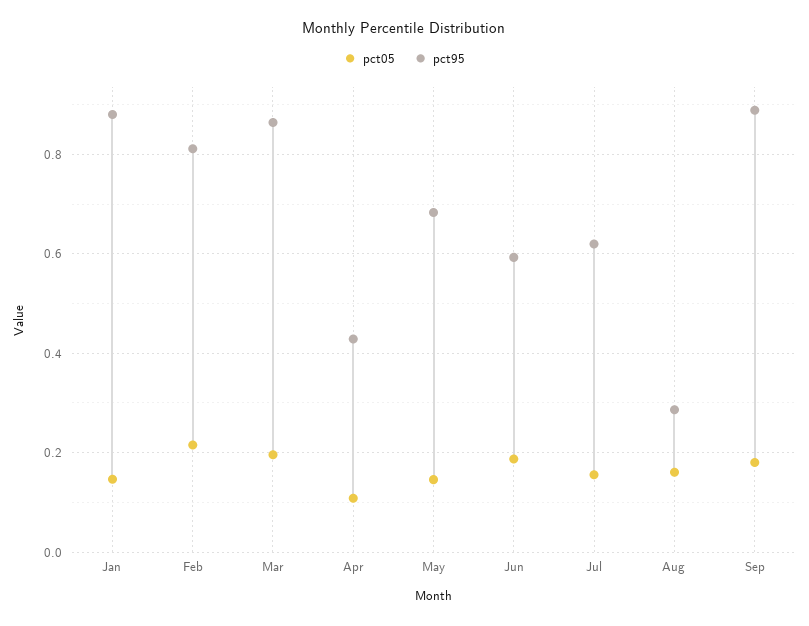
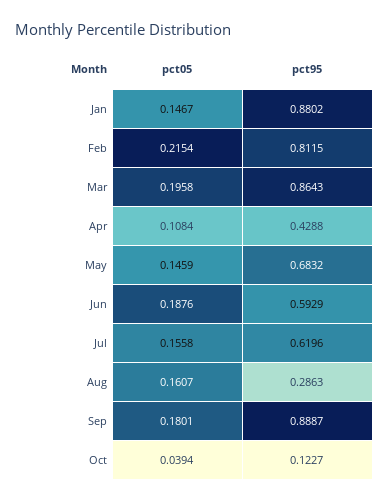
pct05, Oct: none -> 0.0394
pct95, Oct: none -> 0.1227

